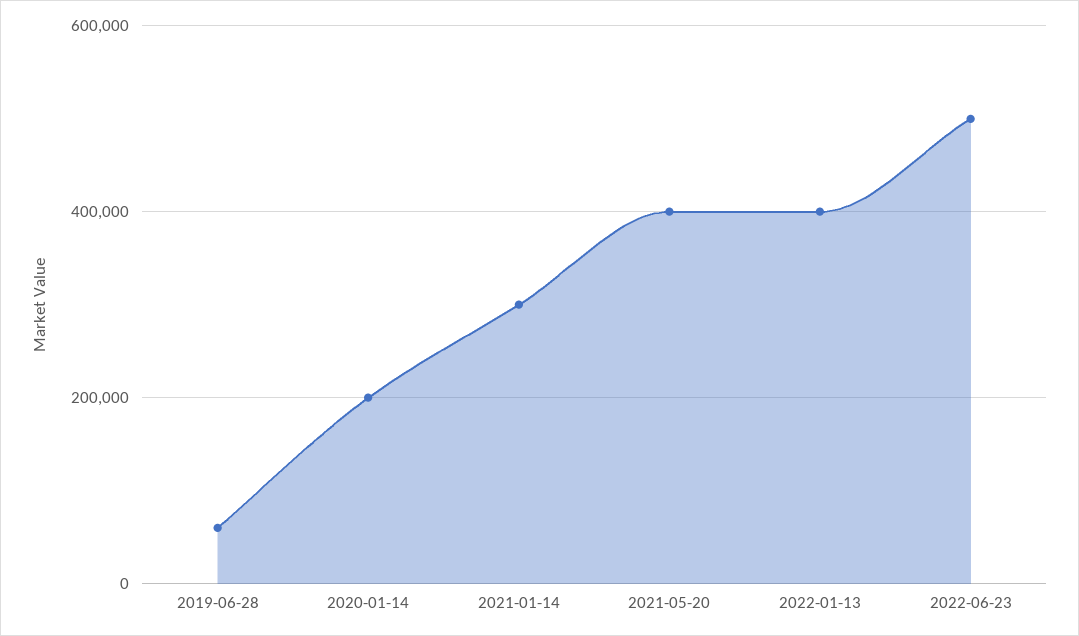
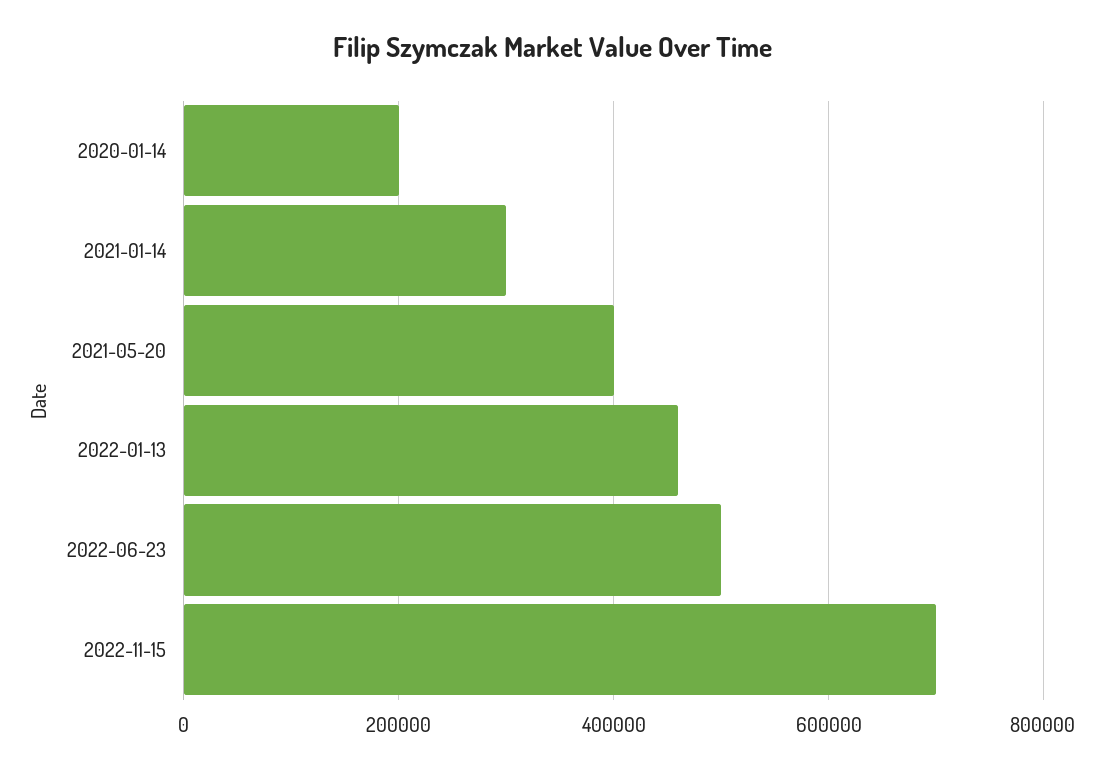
2019-06-28: 60000 -> none
2022-01-13: 400000 -> 460000
2022-11-15: none -> 700000

